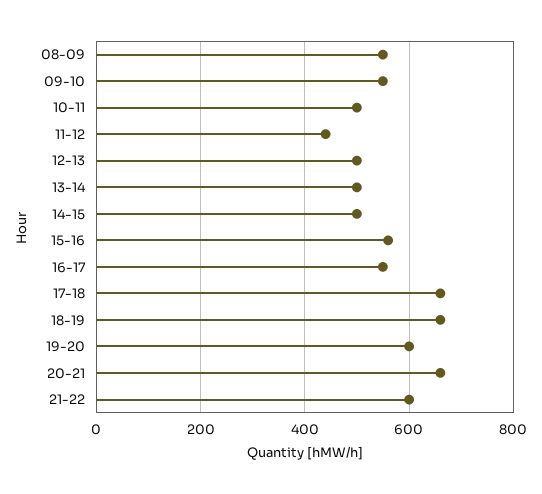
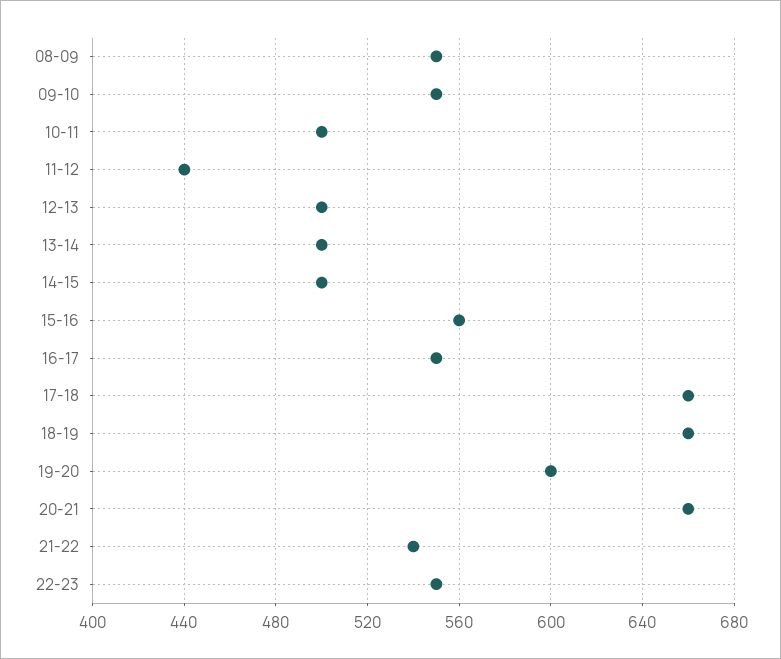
21-22: 600 -> 540
22-23: none -> 550

